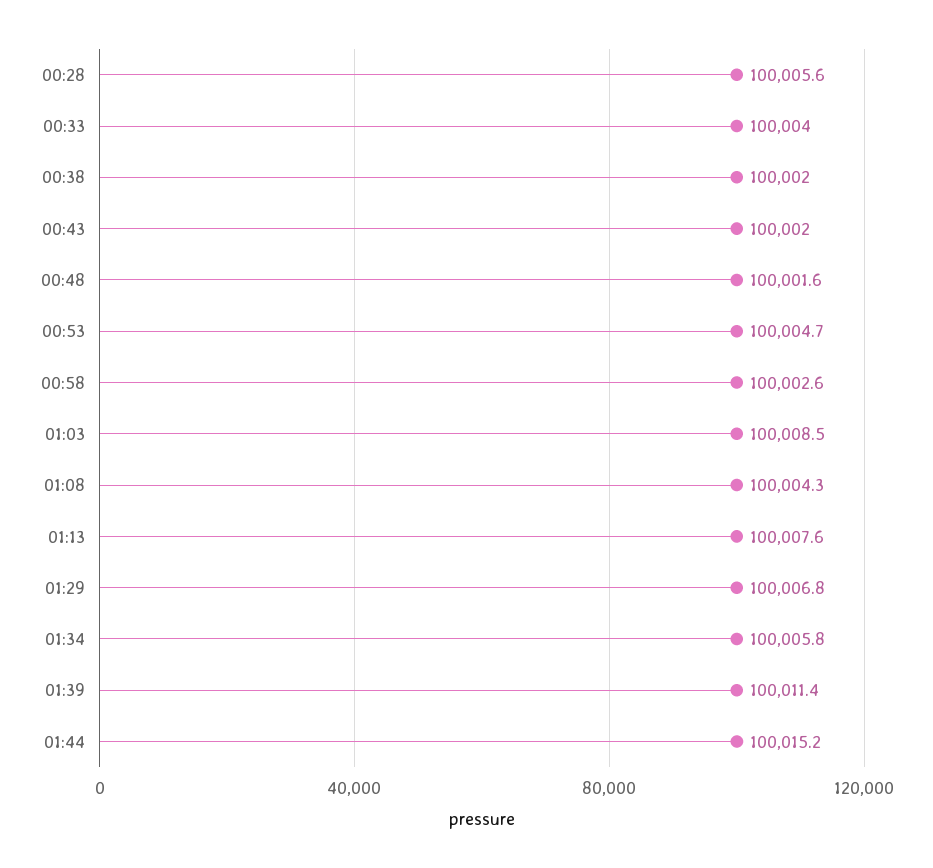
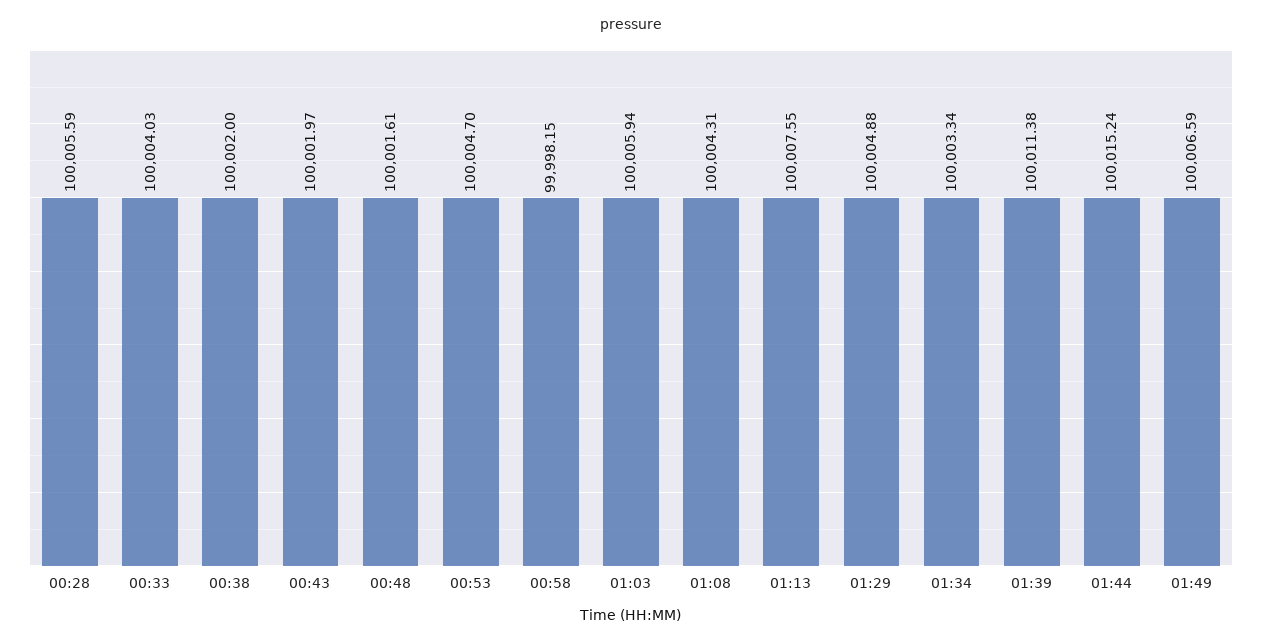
00:58: 100002.6 -> 99998.15
01:03: 100008.5 -> 100005.94
01:29: 100006.8 -> 100004.88
01:34: 100005.8 -> 100003.34
01:49: none -> 100006.59

